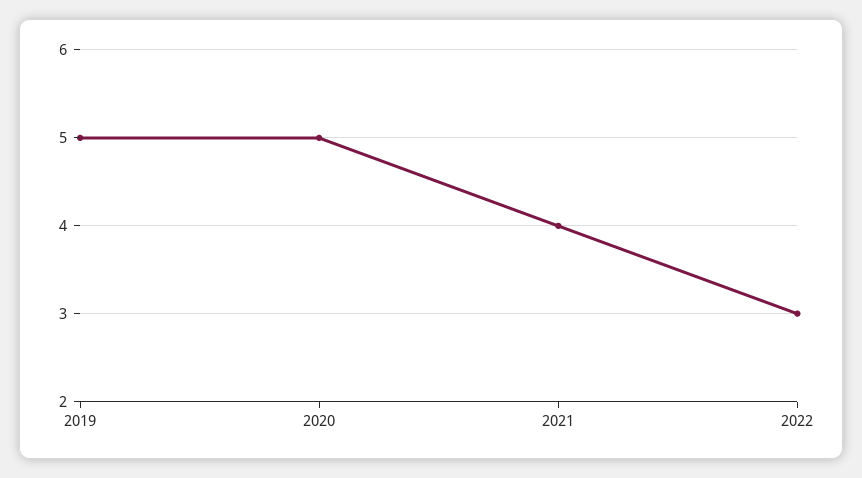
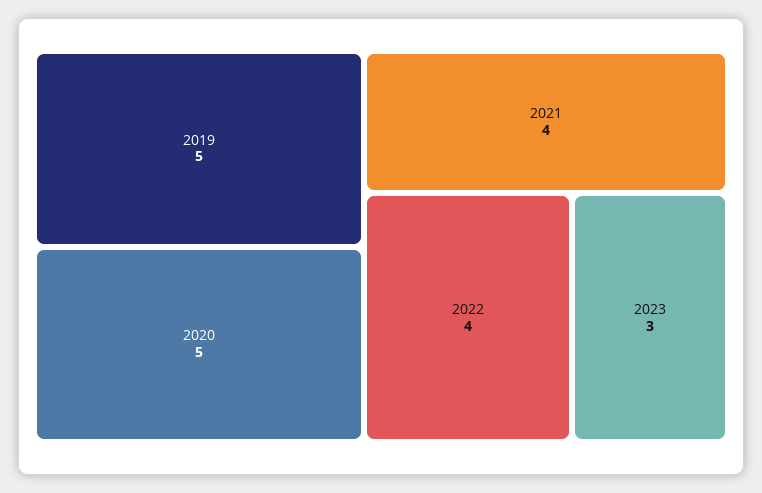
2022: 3 -> 4
2023: none -> 3

